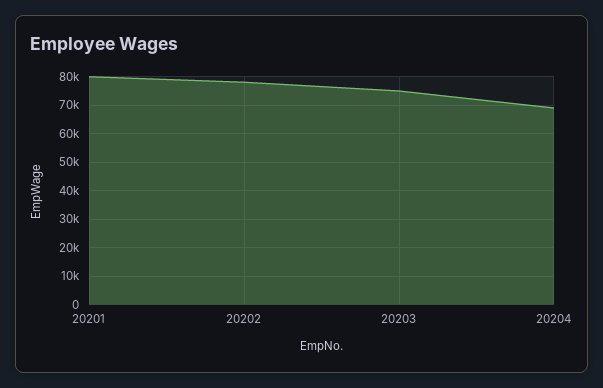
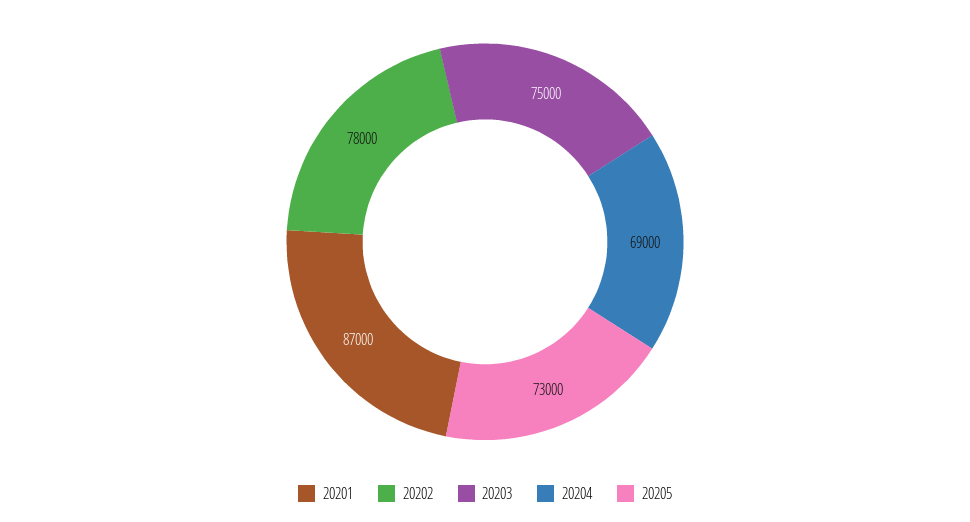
20201: 80000 -> 87000
20205: none -> 73000

